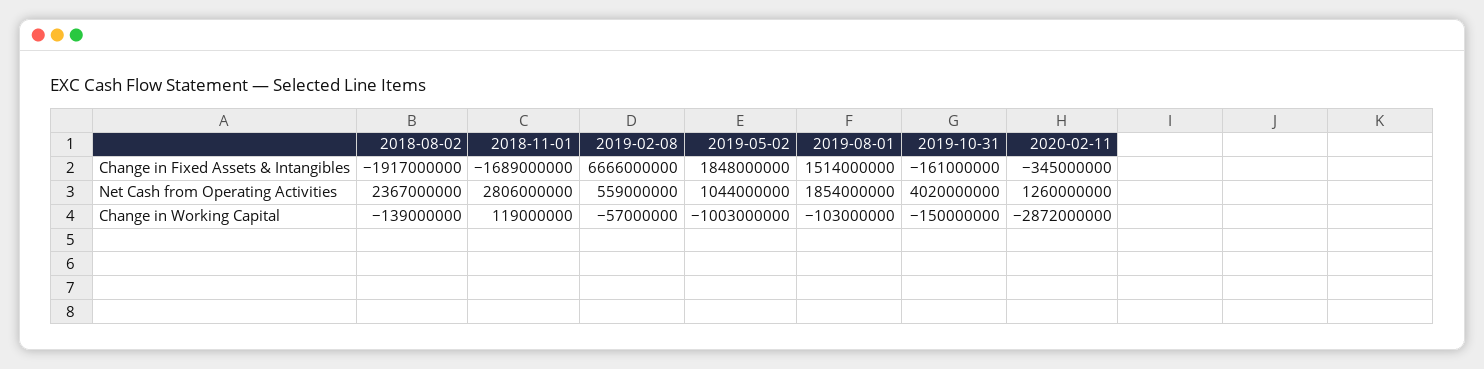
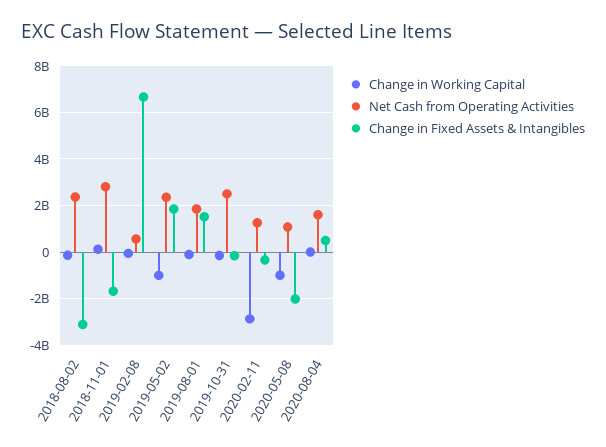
Change in Fixed Assets & Intangibles, 2018-08-02: -1917000000 -> -3000000000
Net Cash from Operating Activities, 2019-05-02: 1044000000 -> 2500000000
Net Cash from Operating Activities, 2019-10-31: 4020000000 -> 2500000000
Change in Working Capital, 2020-05-08: none -> -1000000000
Net Cash from Operating Activities, 2020-05-08: none -> 1000000000
Change in Fixed Assets & Intangibles, 2020-05-08: none -> -2000000000
Change in Working Capital, 2020-08-04: none -> 0
Net Cash from Operating Activities, 2020-08-04: none -> 1500000000
Change in Fixed Assets & Intangibles, 2020-08-04: none -> 500000000

